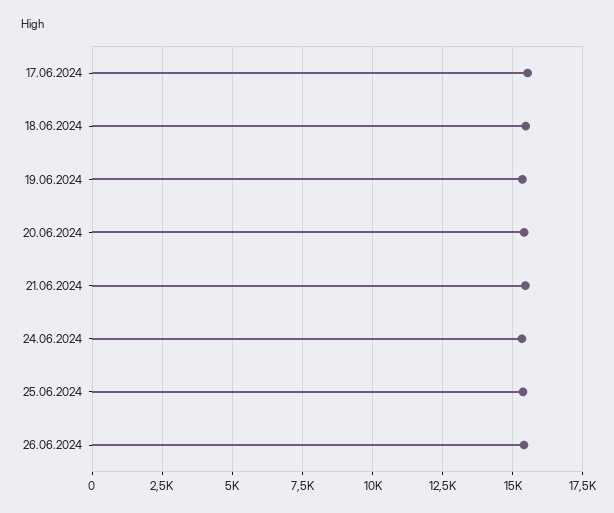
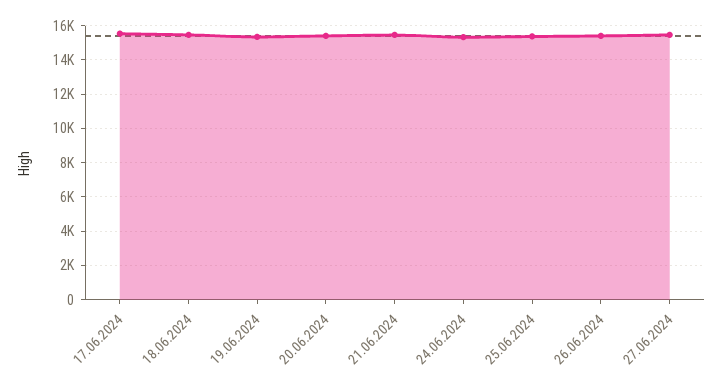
27.06.2024: none -> 15500

